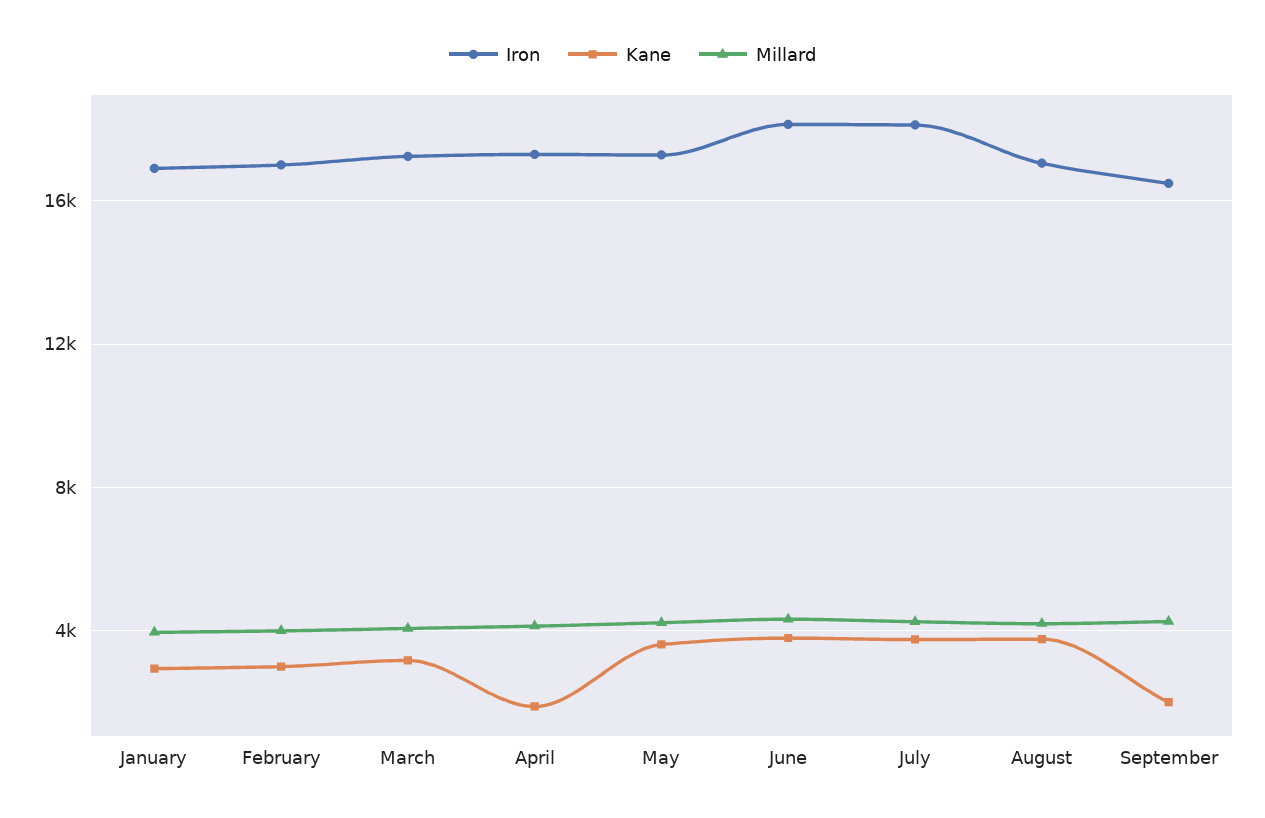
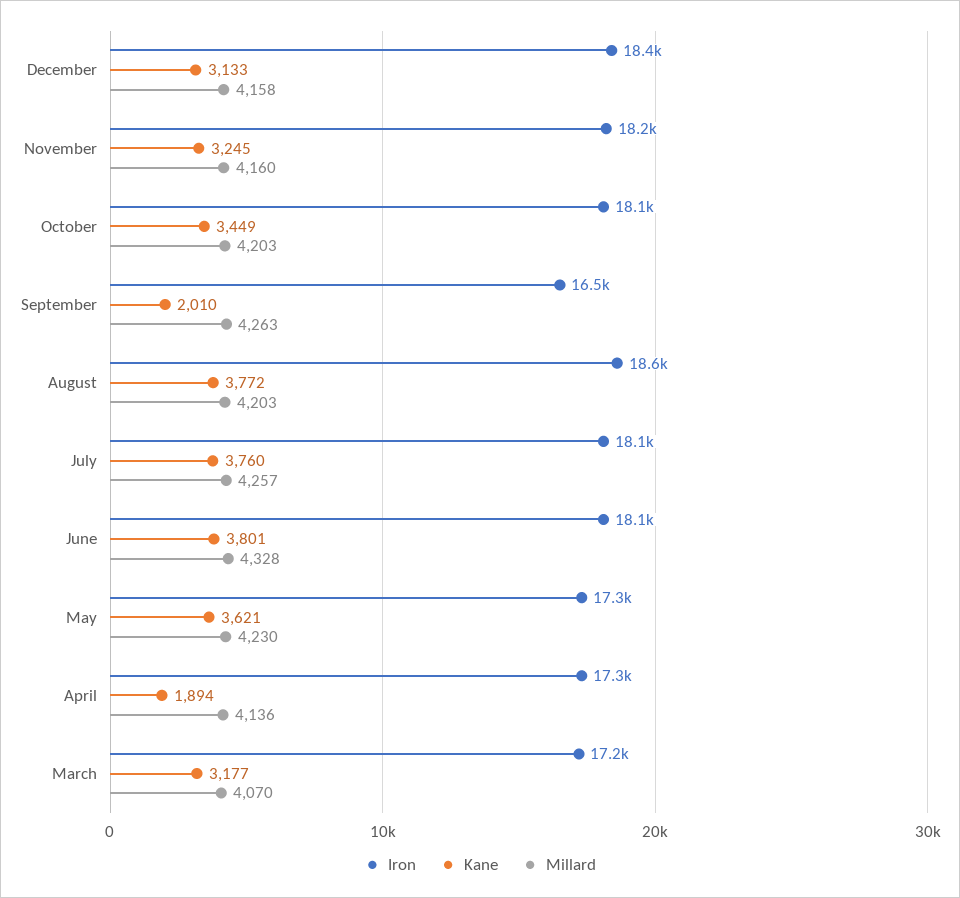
Iron, January: 17000 -> none
Kane, January: 3000 -> none
Millard, January: 4000 -> none
Iron, February: 17000 -> none
Kane, February: 3000 -> none
Millard, February: 4000 -> none
Iron, August: 17000 -> 18600
Iron, December: none -> 18400
Kane, December: none -> 3133
Millard, December: none -> 4158
Iron, November: none -> 18200
Kane, November: none -> 3245
Millard, November: none -> 4160
Iron, October: none -> 18100
Kane, October: none -> 3449
Millard, October: none -> 4203

